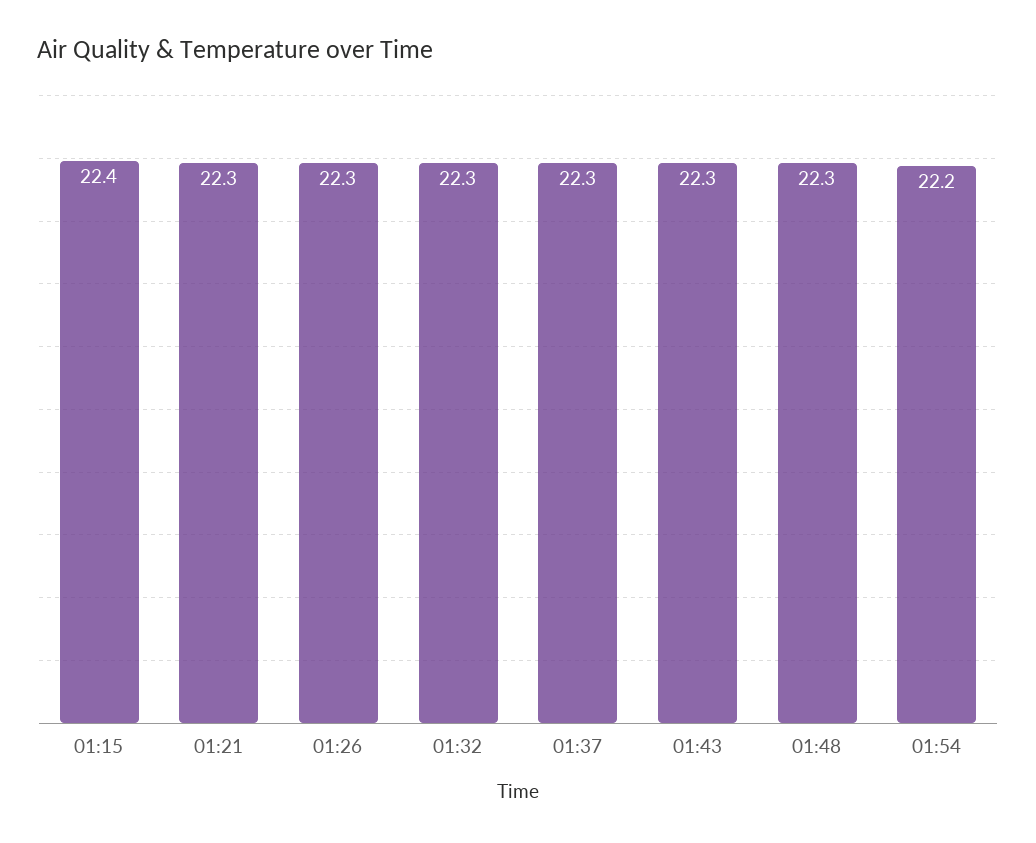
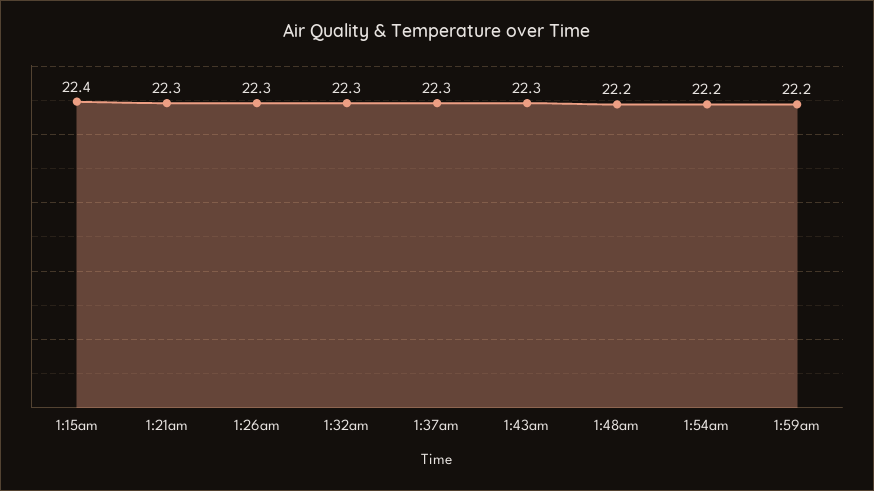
01:48: 22.3 -> 22.2
1:59am: none -> 22.2

